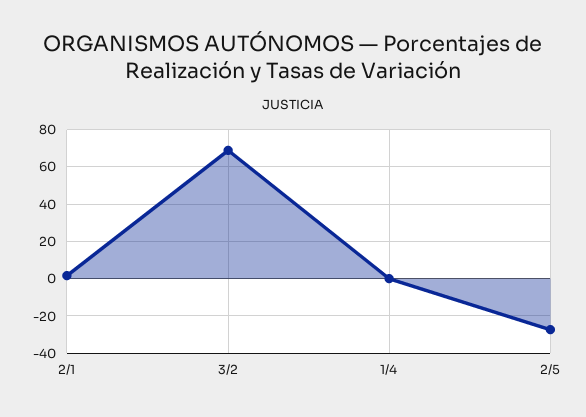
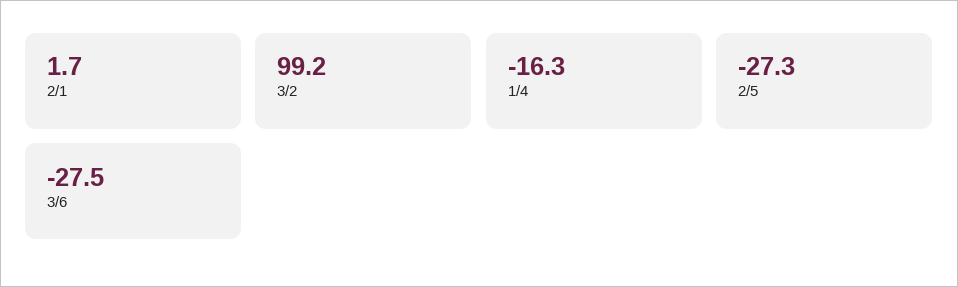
3/2: 70 -> 99.2
1/4: 0 -> -16.3
3/6: none -> -27.5

